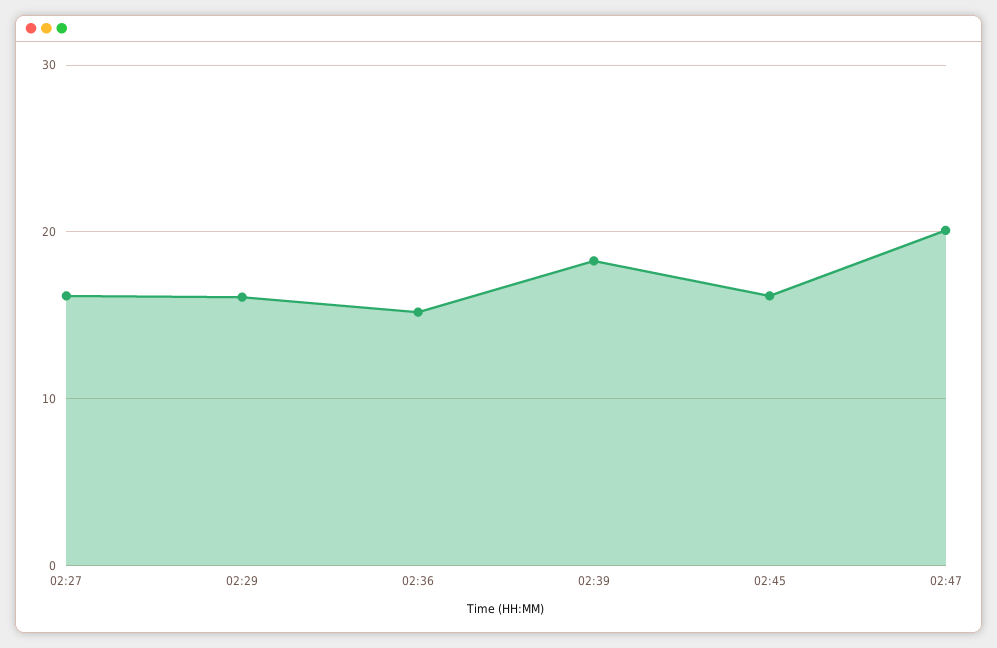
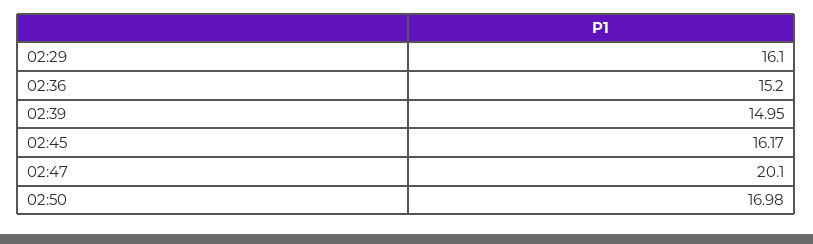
02:27: 16 -> none
02:39: 18 -> 14.95
02:50: none -> 16.98

